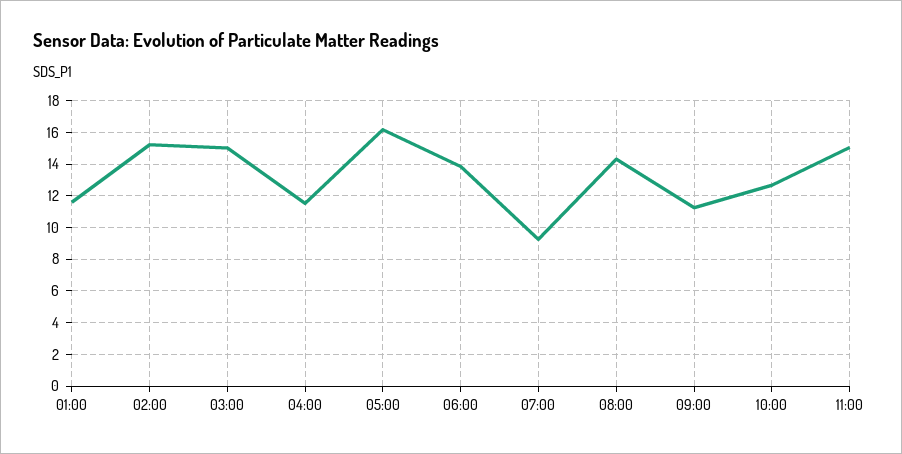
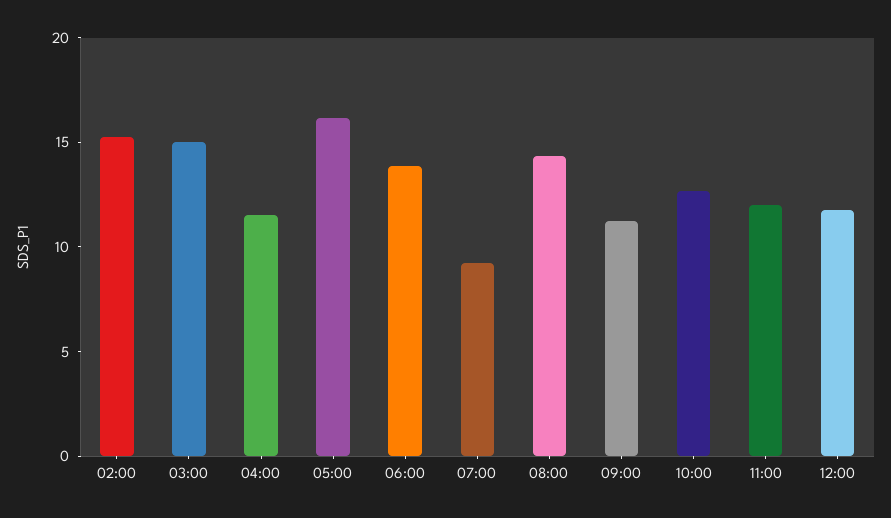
01:00: 11.5 -> none
11:00: 15 -> 12
12:00: none -> 12

